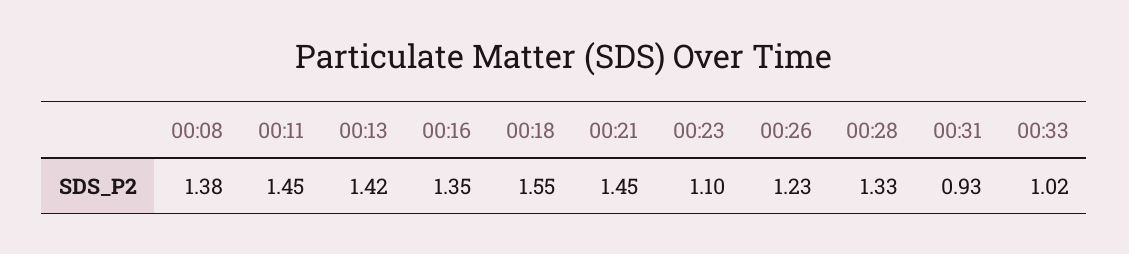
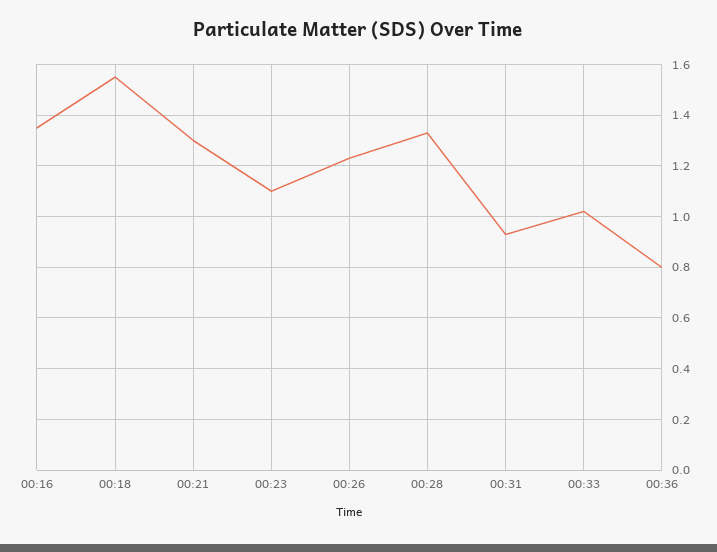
00:08: 1.38 -> none
00:11: 1.45 -> none
00:13: 1.42 -> none
00:21: 1.45 -> 1.3
00:36: none -> 0.8

